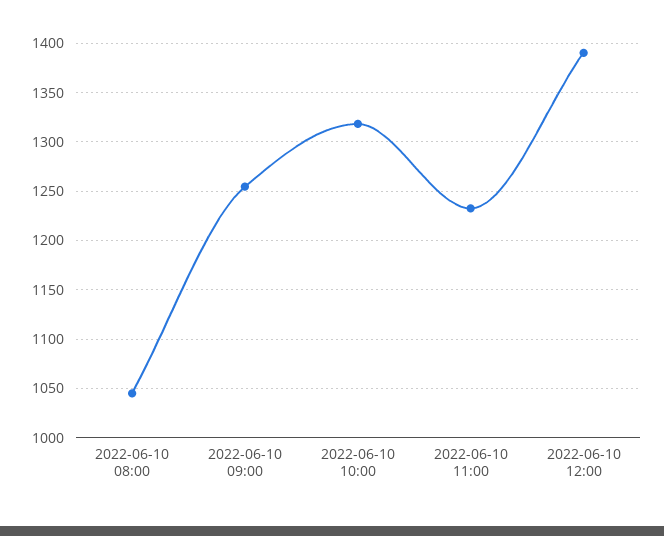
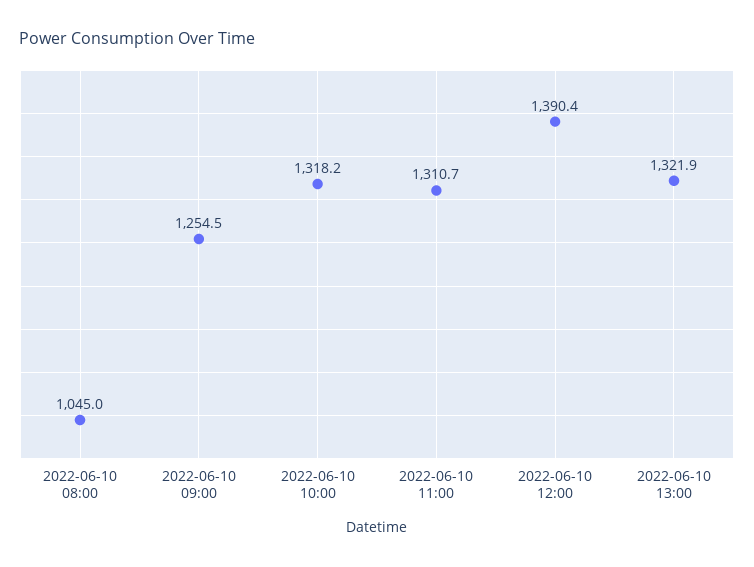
2022-06-10 11:00: 1230 -> 1310.7
2022-06-10 13:00: none -> 1321.9

